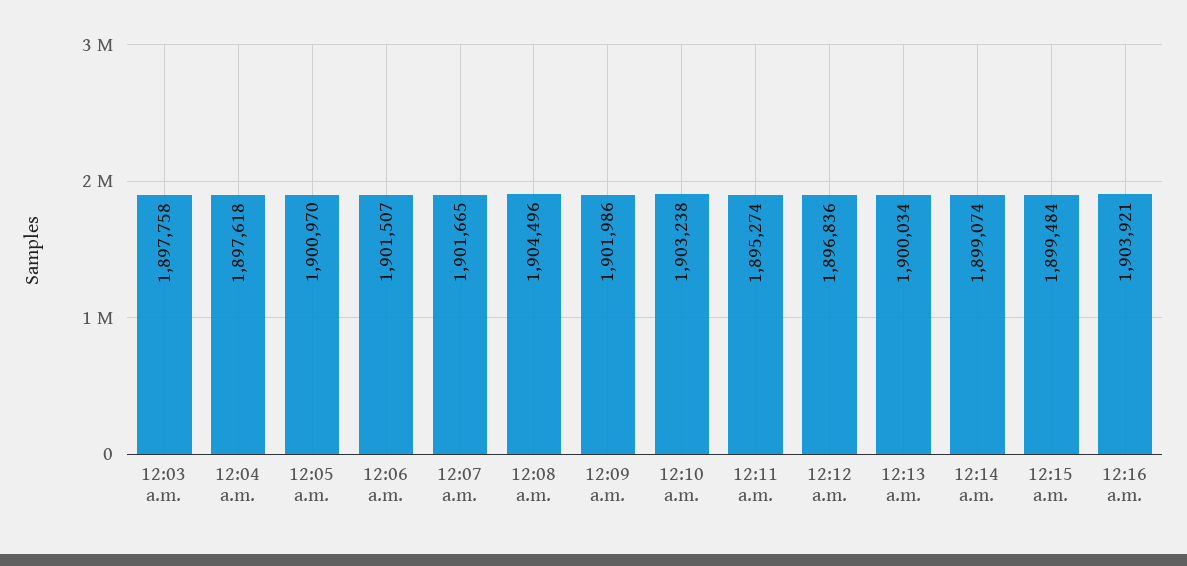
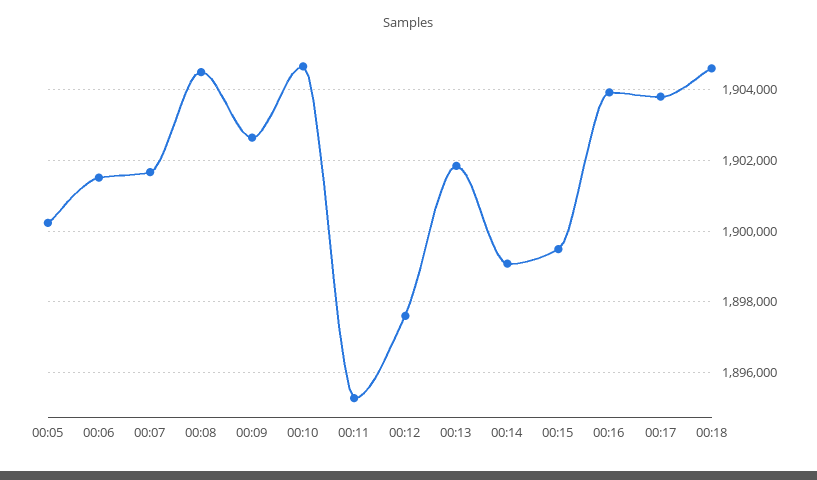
12:03 a.m.: 1897758 -> none
12:04 a.m.: 1897618 -> none
12:05 a.m.: 1900970 -> 1900200
12:09 a.m.: 1901986 -> 1902600
12:10 a.m.: 1903238 -> 1904600
12:12 a.m.: 1896836 -> 1897600
12:13 a.m.: 1900034 -> 1901800
00:17: none -> 1903800
00:18: none -> 1904600

